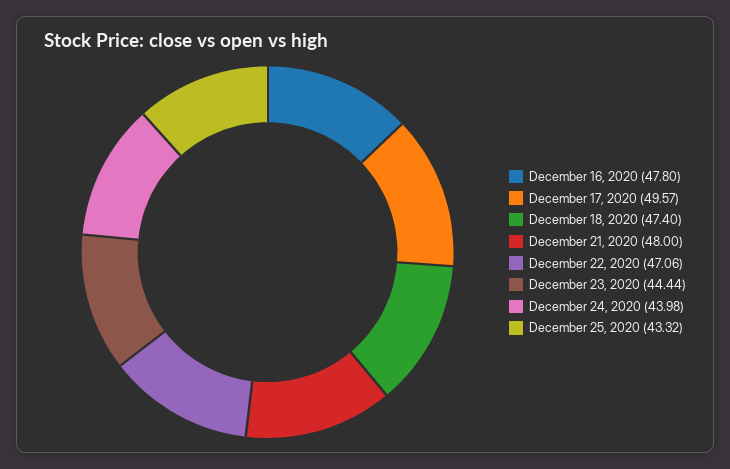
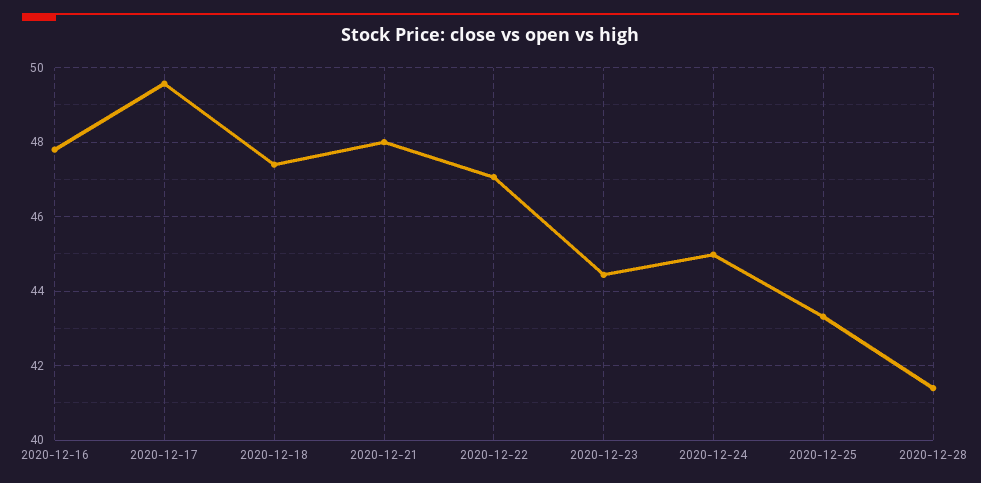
December 24, 2020: 43.98 -> 45
2020-12-28: none -> 41.4

